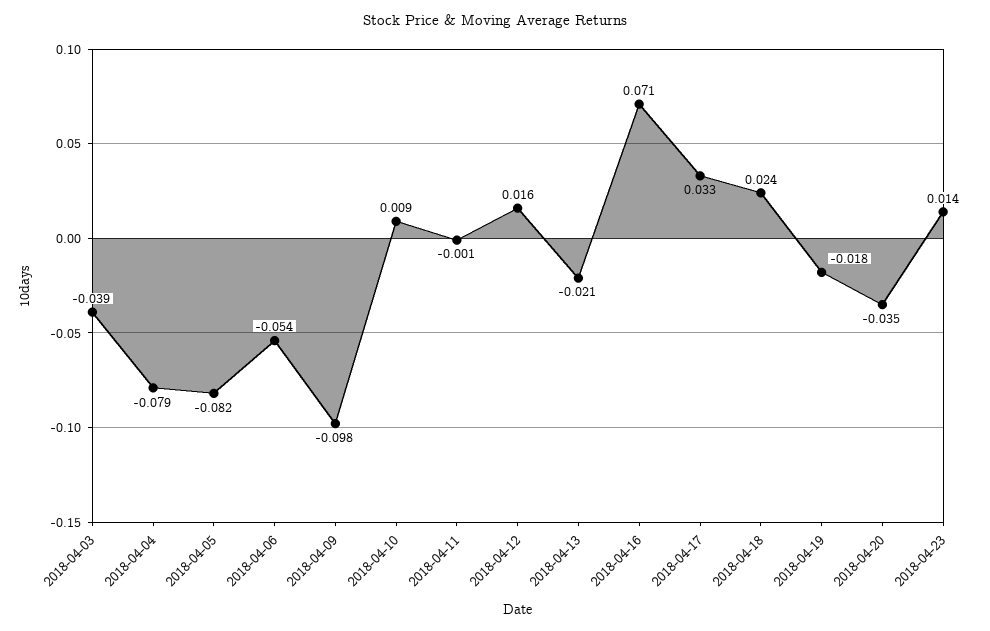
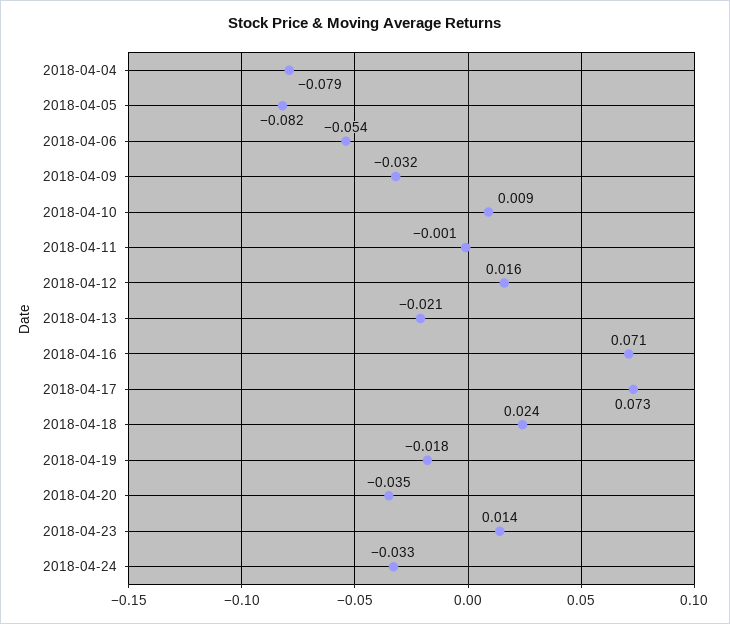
2018-04-03: -0.039 -> none
2018-04-09: -0.098 -> -0.032
2018-04-17: 0.033 -> 0.073
2018-04-24: none -> -0.033

